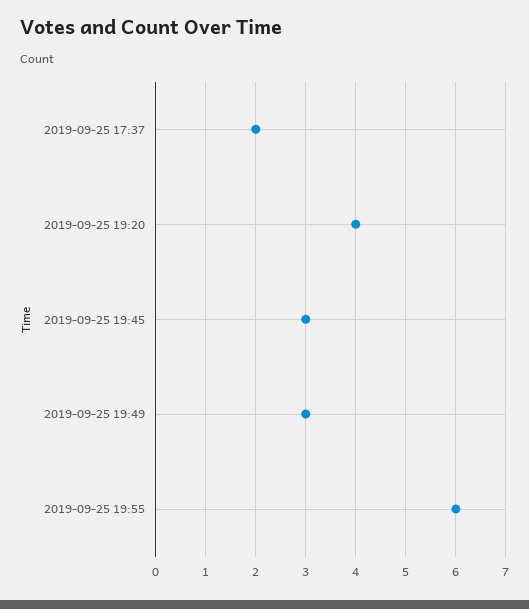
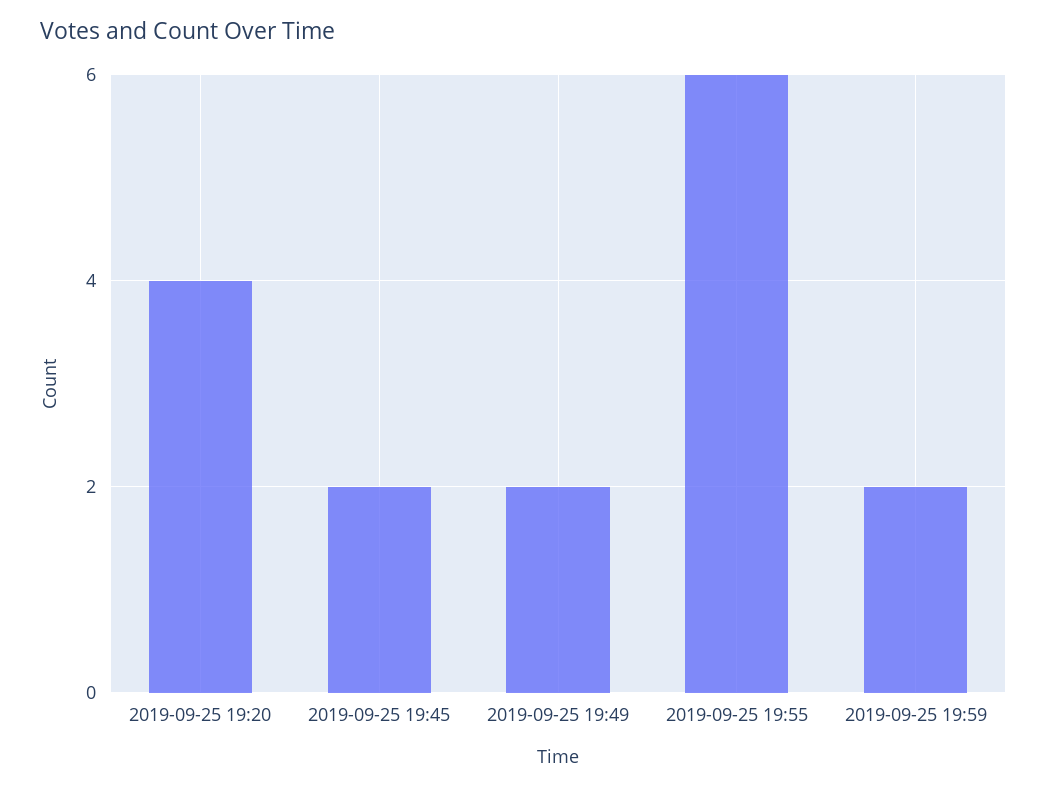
2019-09-25 17:37: 2 -> none
2019-09-25 19:45: 3 -> 2
2019-09-25 19:49: 3 -> 2
2019-09-25 19:59: none -> 2

